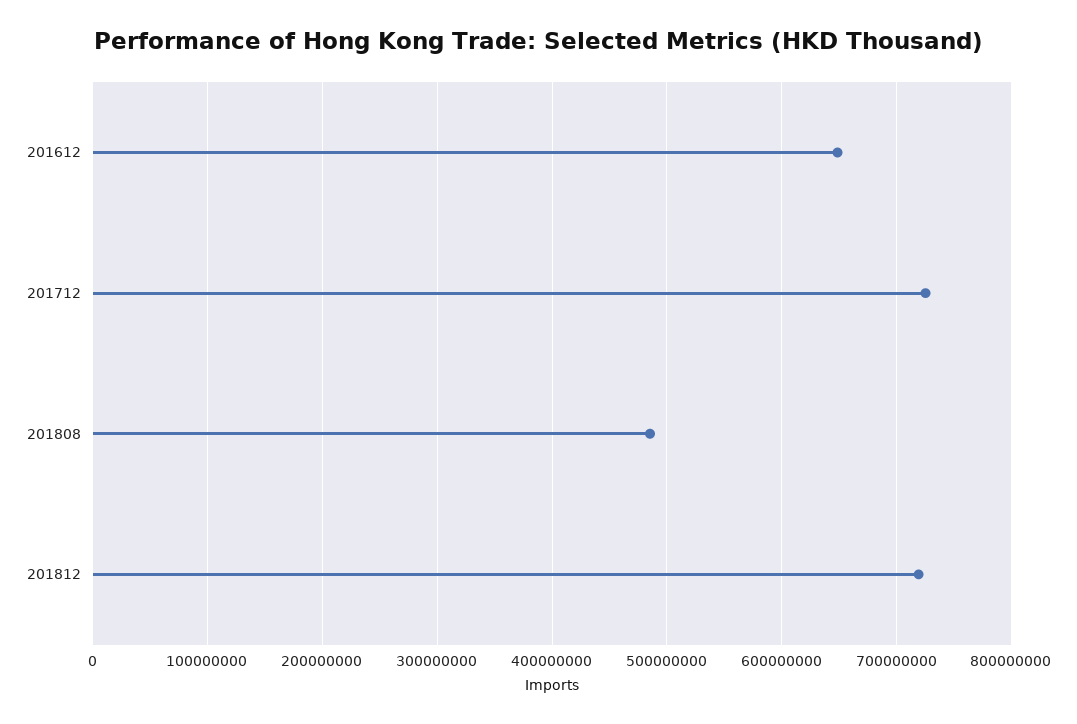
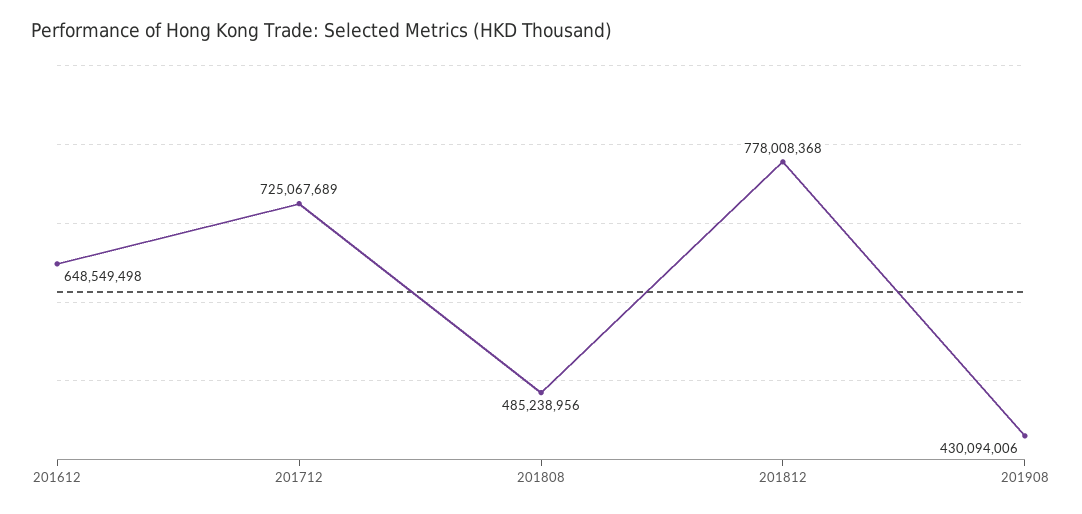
201812: 720000000 -> 778008368
201908: none -> 430094006

